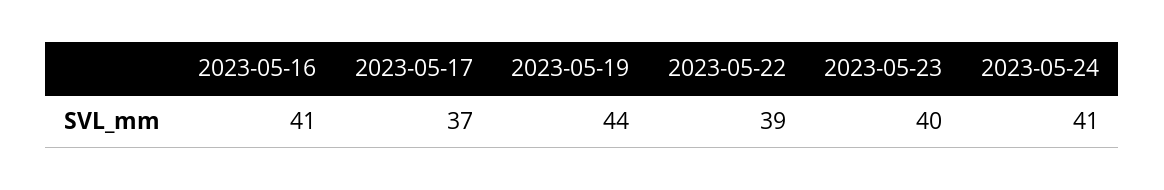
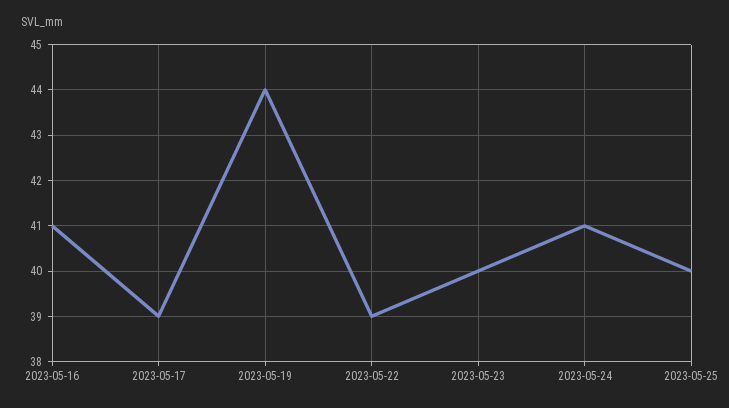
2023-05-17: 37 -> 39
2023-05-25: none -> 40

